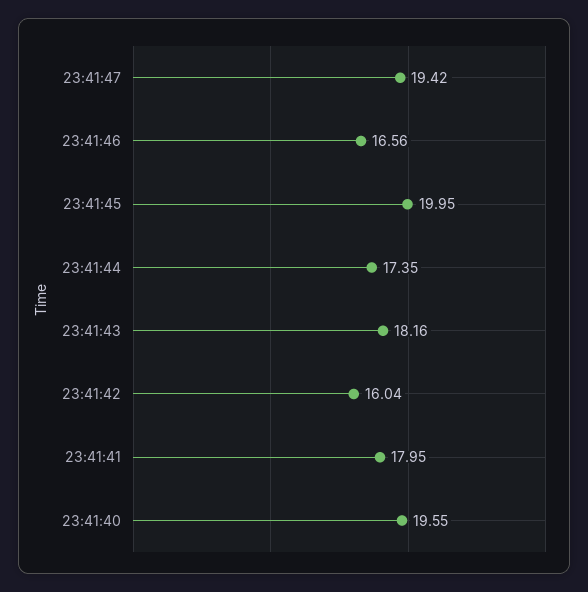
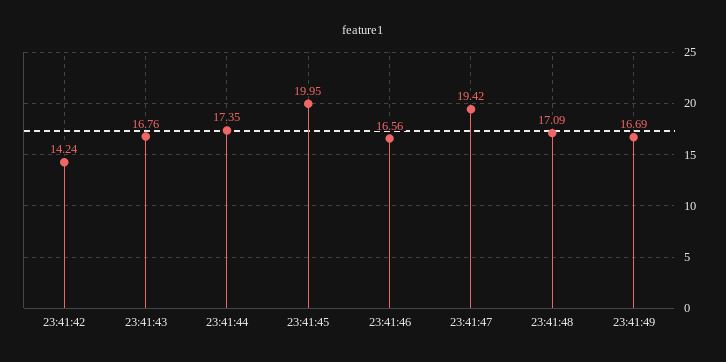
23:41:43: 18.16 -> 16.76
23:41:42: 16.04 -> 14.24
23:41:41: 17.95 -> none
23:41:40: 19.55 -> none
23:41:48: none -> 17.09
23:41:49: none -> 16.69

